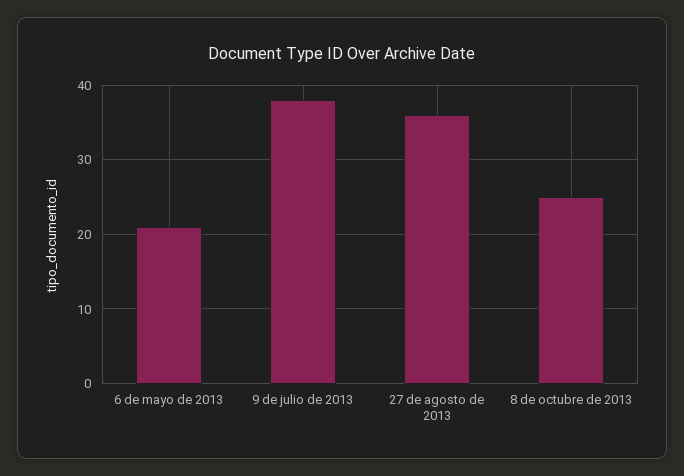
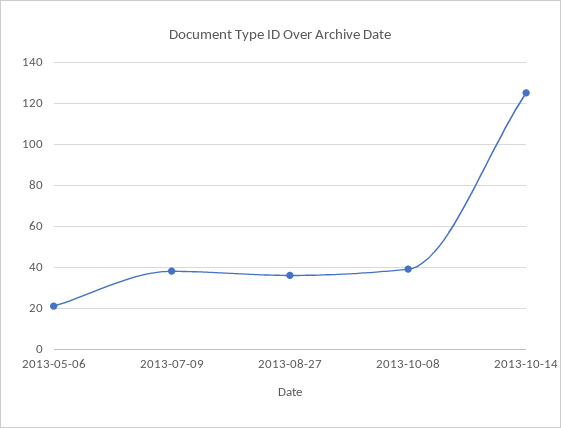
8 de octubre de 2013: 25 -> 40
2013-10-14: none -> 125

